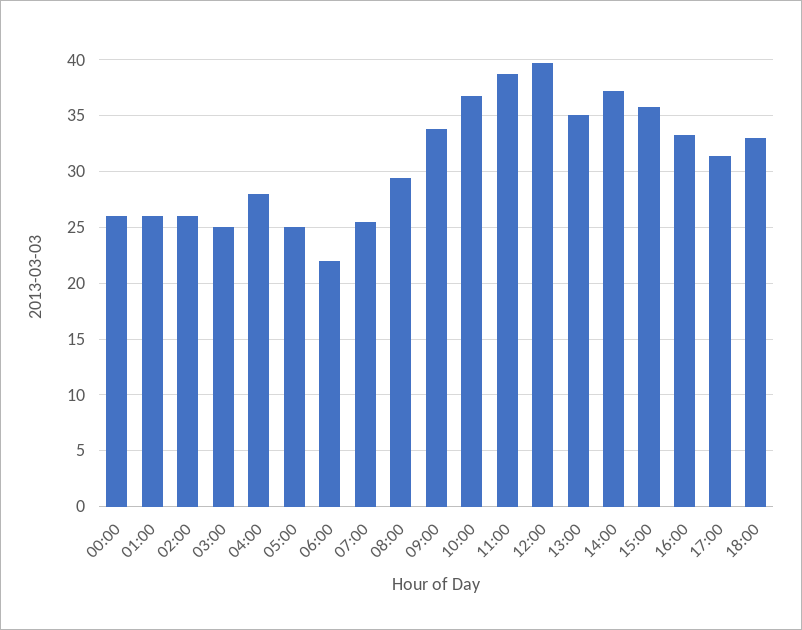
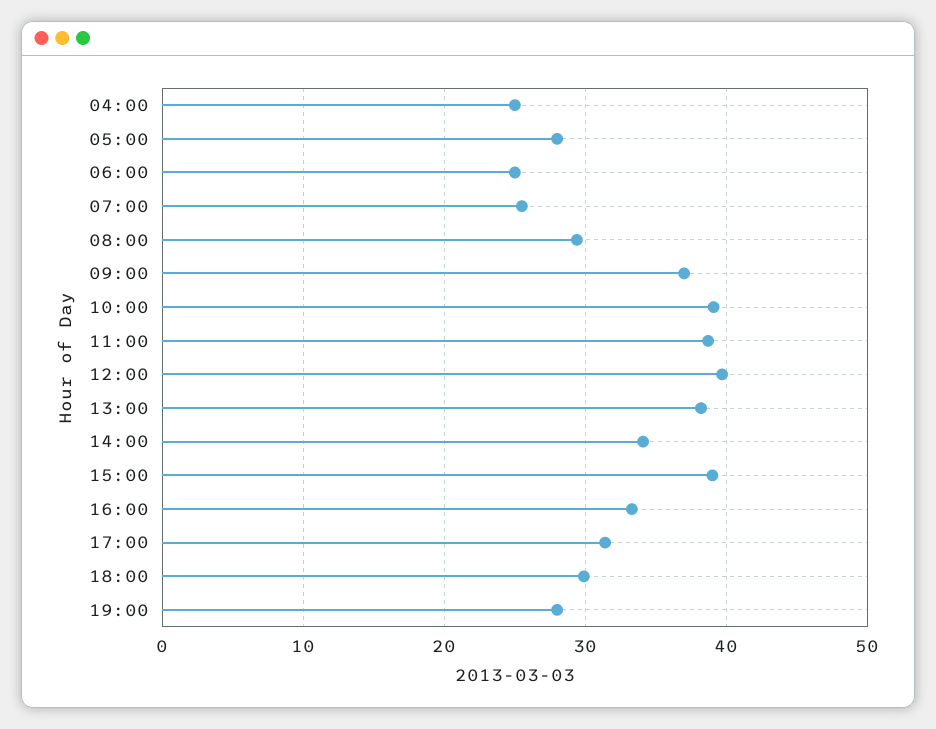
00:00: 26 -> none
01:00: 26 -> none
02:00: 26 -> none
03:00: 25 -> none
04:00: 28 -> 25
05:00: 25 -> 28
06:00: 22 -> 25
09:00: 34 -> 37
10:00: 37 -> 39
13:00: 35 -> 38
14:00: 37 -> 34
15:00: 36 -> 39
18:00: 33 -> 30
19:00: none -> 28

